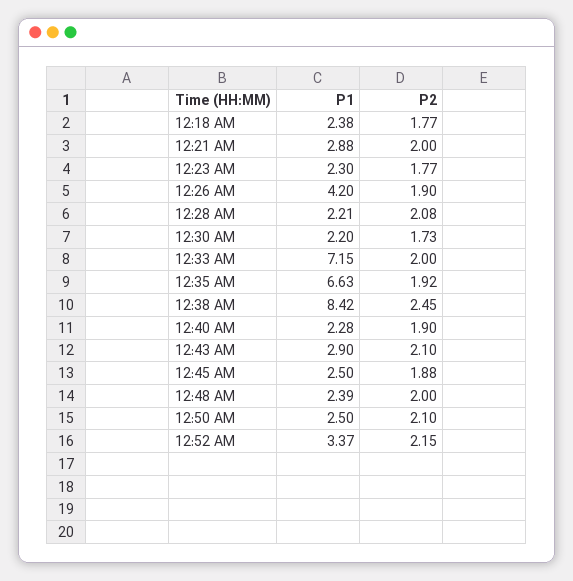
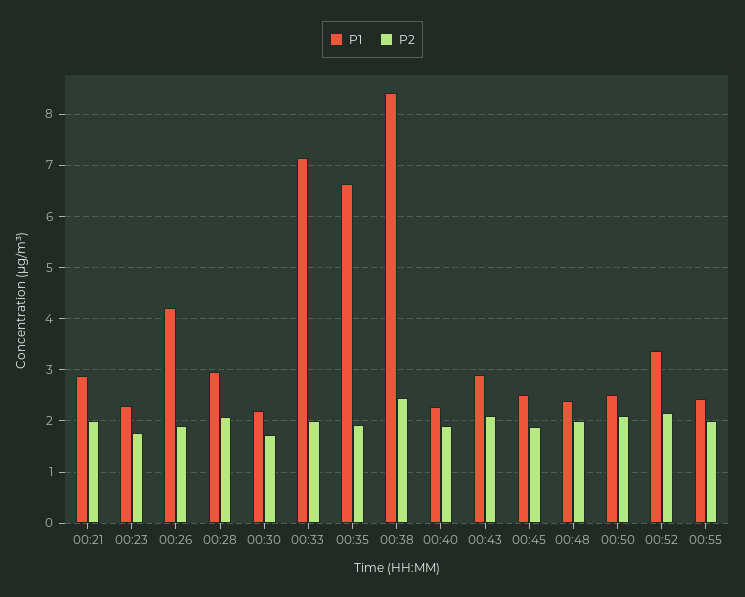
P1, 12:18 AM: 2.38 -> none
P2, 12:18 AM: 1.77 -> none
P1, 12:28 AM: 2.21 -> 3
P1, 00:55: none -> 2.4
P2, 00:55: none -> 2

